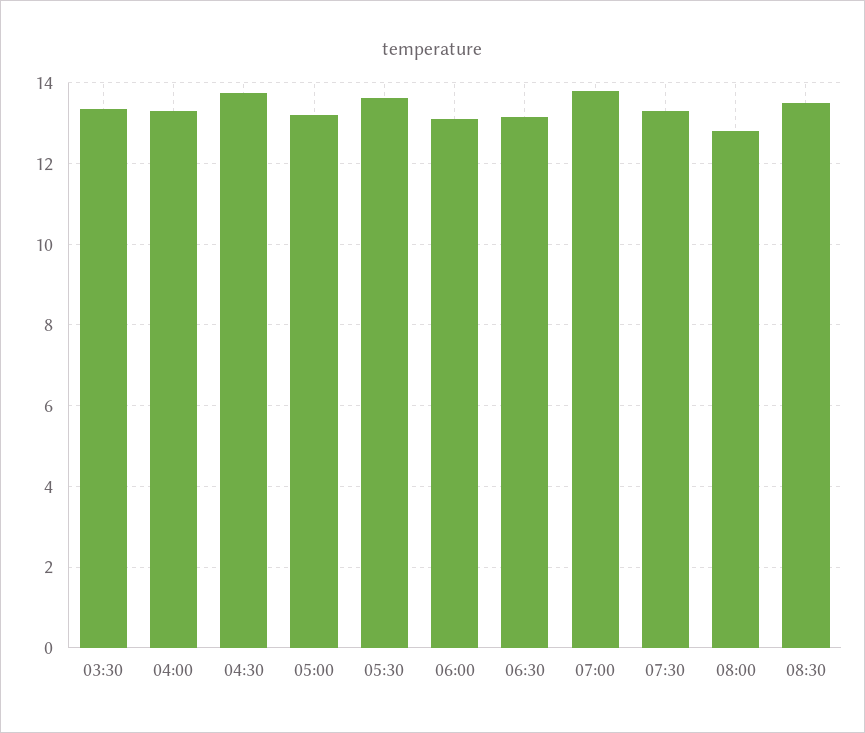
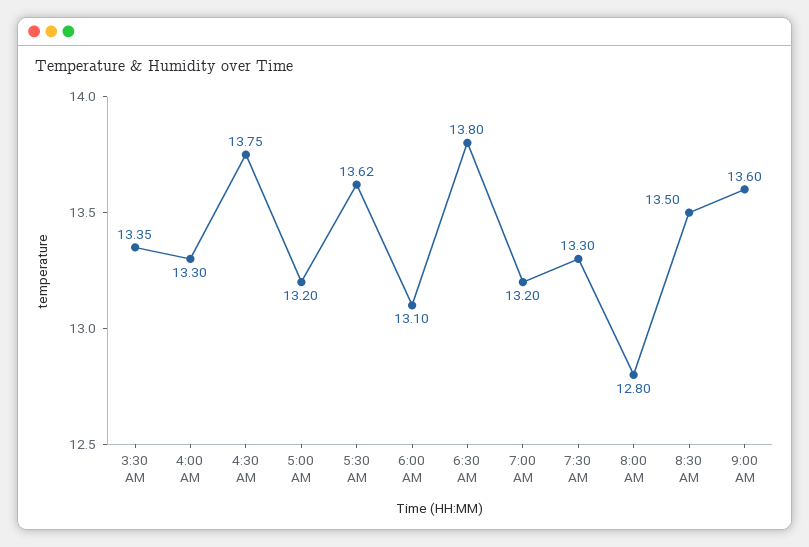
06:30: 13.2 -> 13.8
07:00: 13.8 -> 13.2
9:00 AM: none -> 13.6

